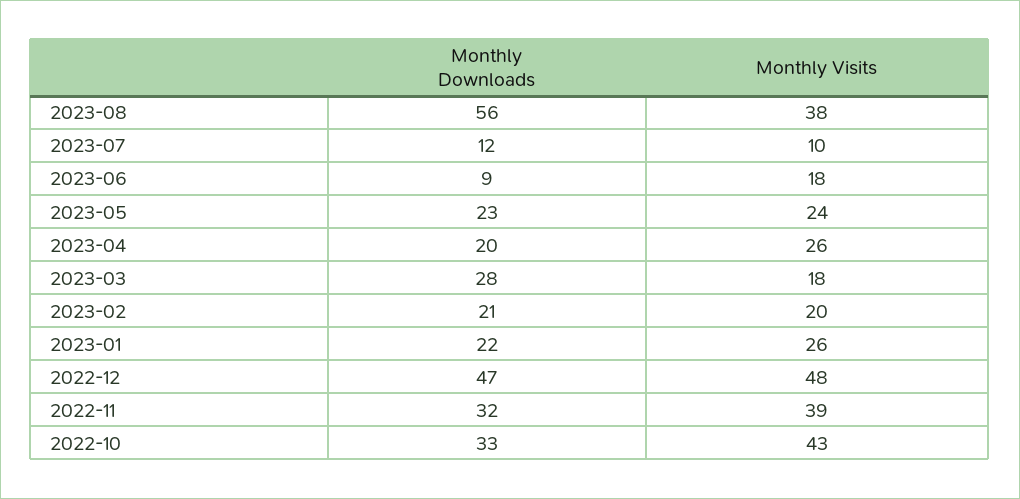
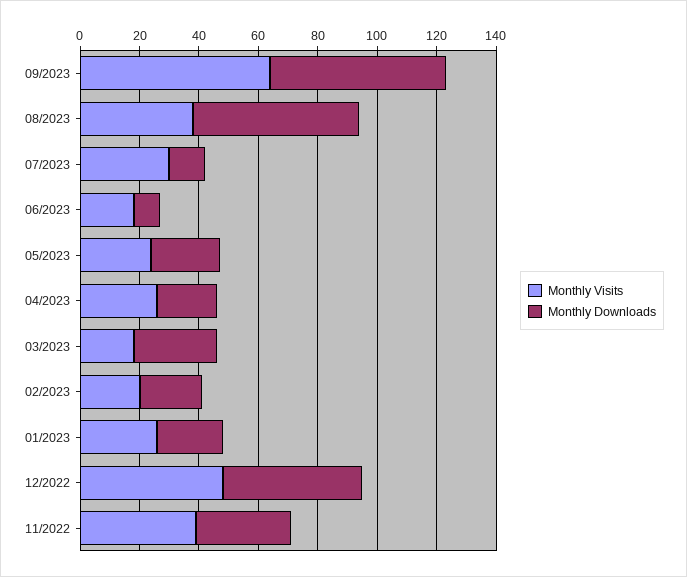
Monthly Visits, 2023-07: 10 -> 30
Monthly Downloads, 2022-10: 33 -> none
Monthly Visits, 2022-10: 43 -> none
Monthly Visits, 09/2023: none -> 65
Monthly Downloads, 09/2023: none -> 60

